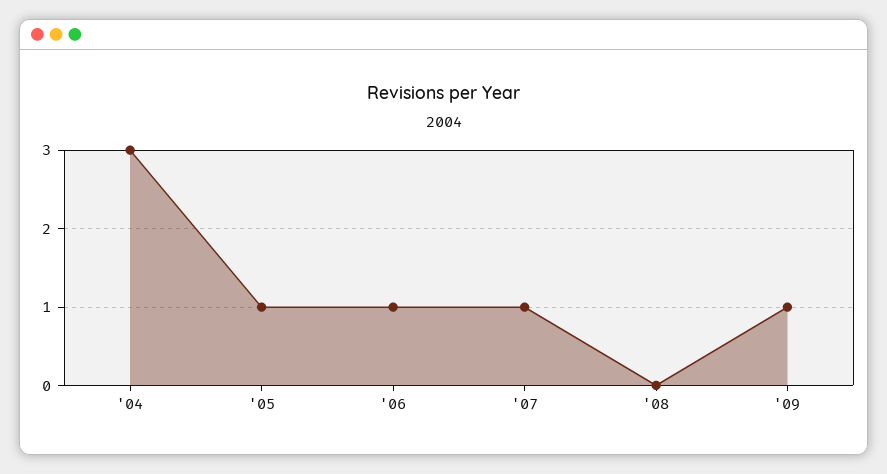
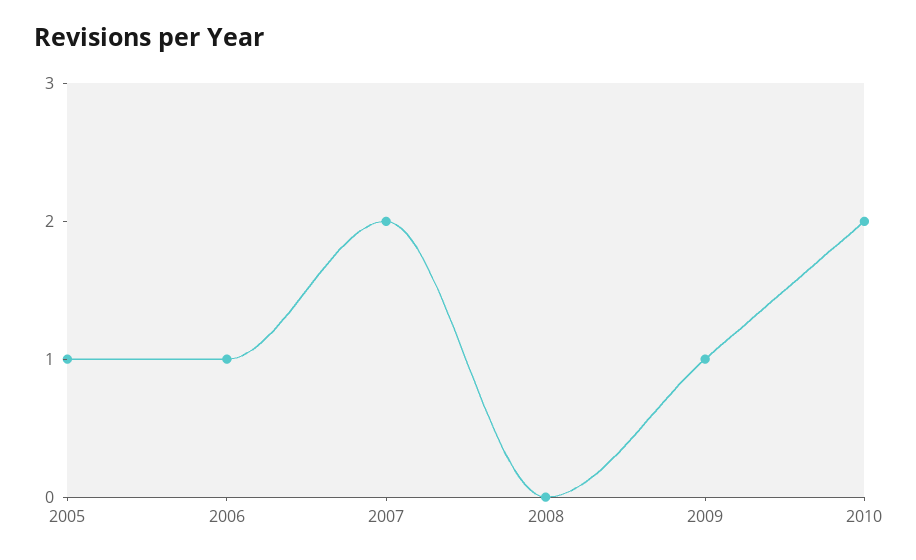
'04: 3 -> none
'07: 1 -> 2
2010: none -> 2

